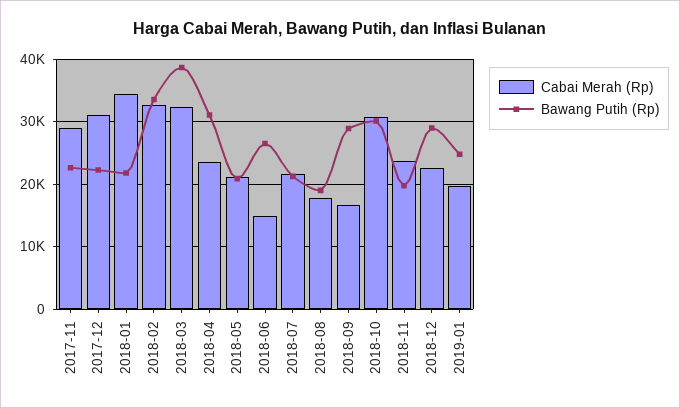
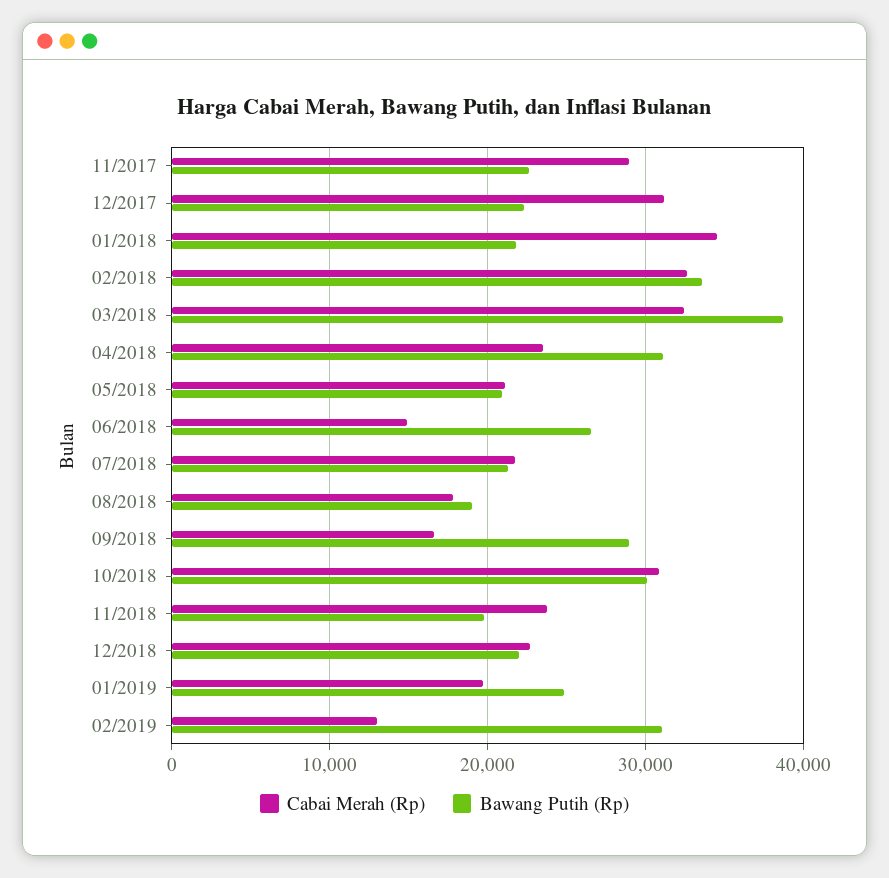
Bawang Putih (Rp), 2018-12: 29000 -> 22000
Cabai Merah (Rp), 02/2019: none -> 13000
Bawang Putih (Rp), 02/2019: none -> 31000

